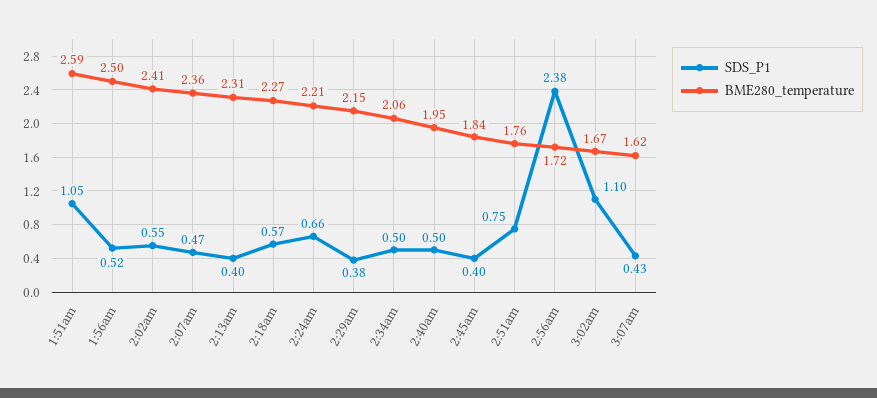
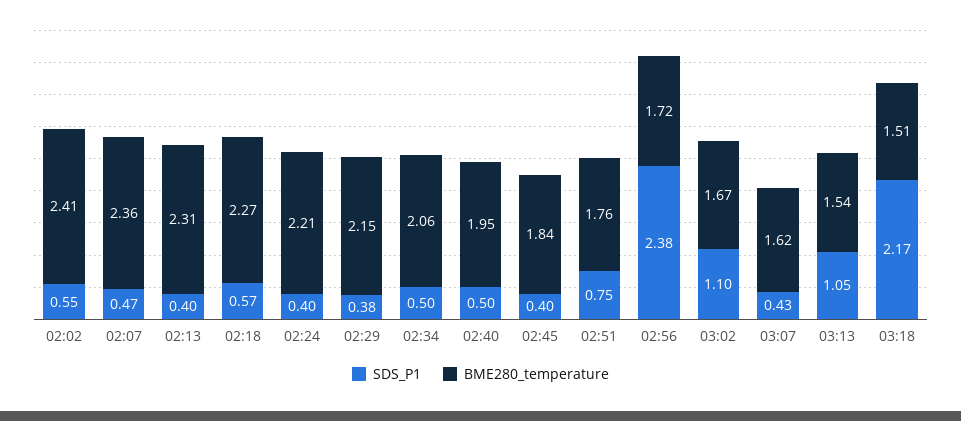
SDS_P1, 1:51am: 1.05 -> none
BME280_temperature, 1:51am: 2.59 -> none
SDS_P1, 1:56am: 0.52 -> none
BME280_temperature, 1:56am: 2.5 -> none
SDS_P1, 2:24am: 0.66 -> 0.4
SDS_P1, 03:13: none -> 1.05
BME280_temperature, 03:13: none -> 1.54
SDS_P1, 03:18: none -> 2.17
BME280_temperature, 03:18: none -> 1.51

